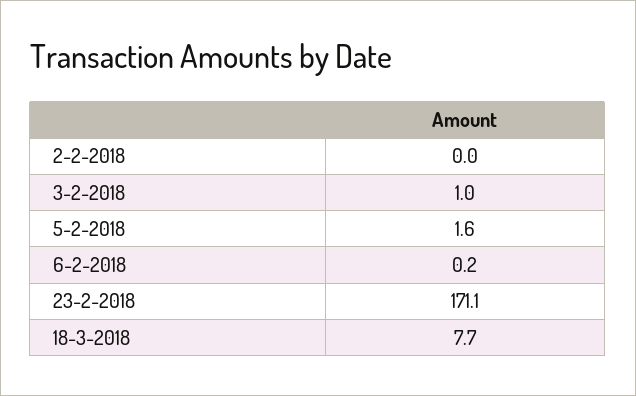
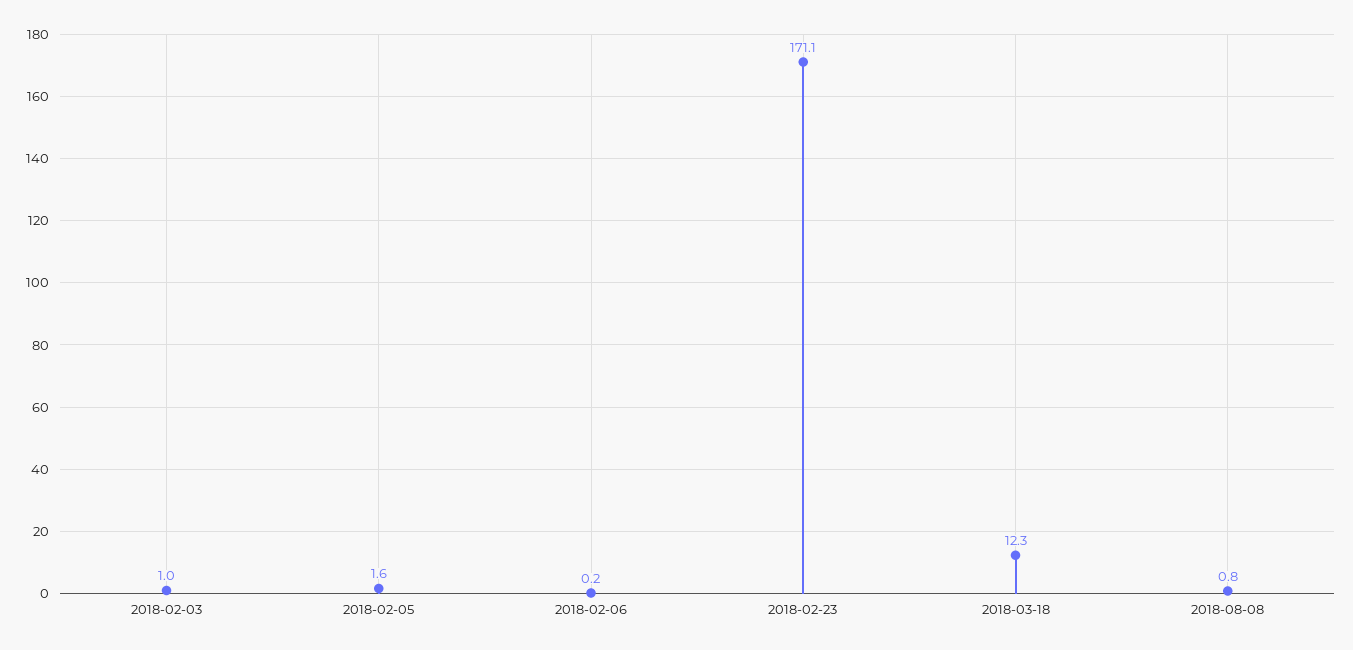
2-2-2018: 0 -> none
18-3-2018: 7.7 -> 12.3
2018-08-08: none -> 0.8

